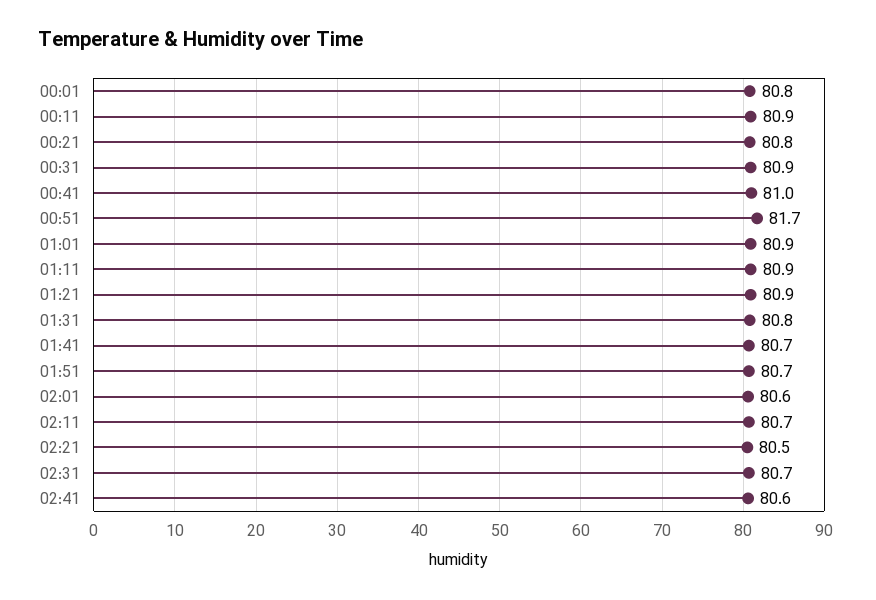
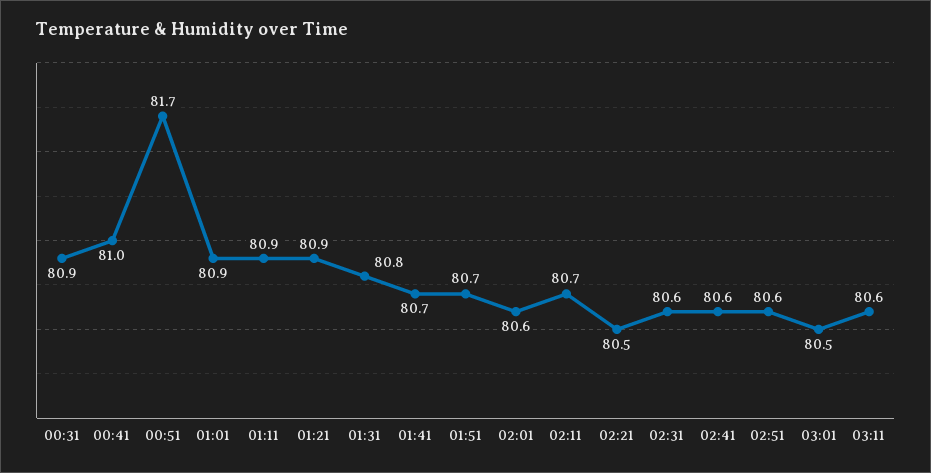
00:01: 80.8 -> none
00:11: 80.9 -> none
00:21: 80.8 -> none
02:31: 80.7 -> 80.6
02:51: none -> 80.6
03:01: none -> 80.5
03:11: none -> 80.6

